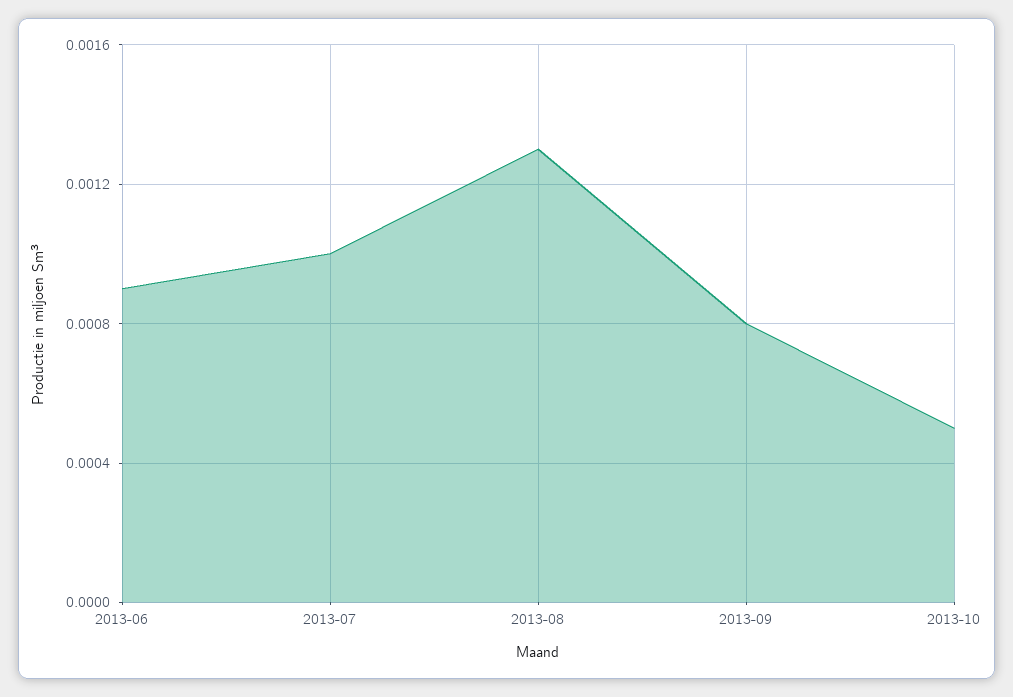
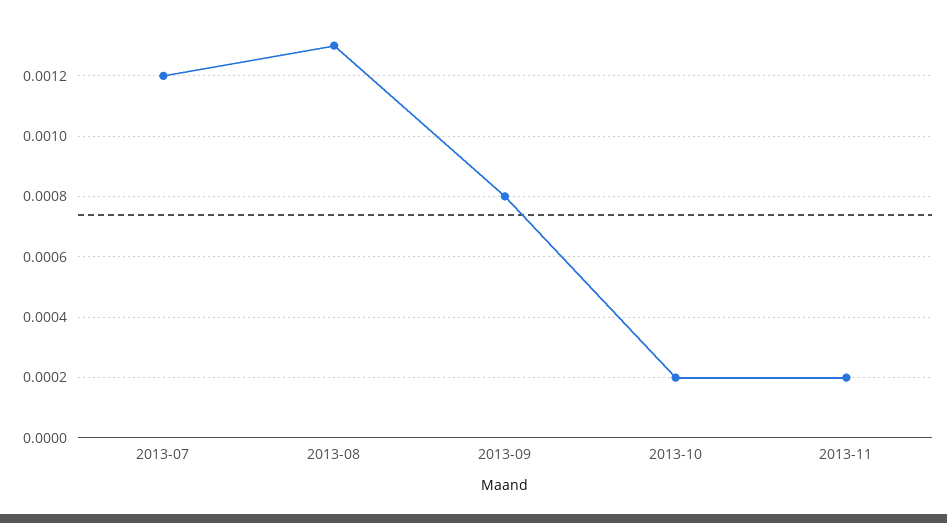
2013-06: 0.0009 -> none
2013-07: 0.001 -> 0.0012
2013-10: 0.0005 -> 0.0002
2013-11: none -> 0.0002

